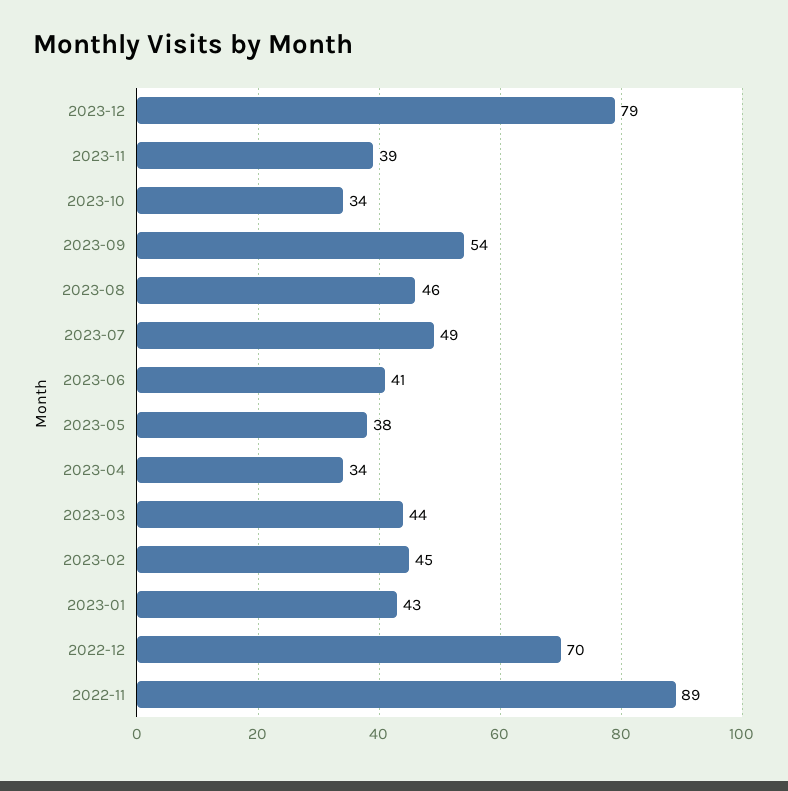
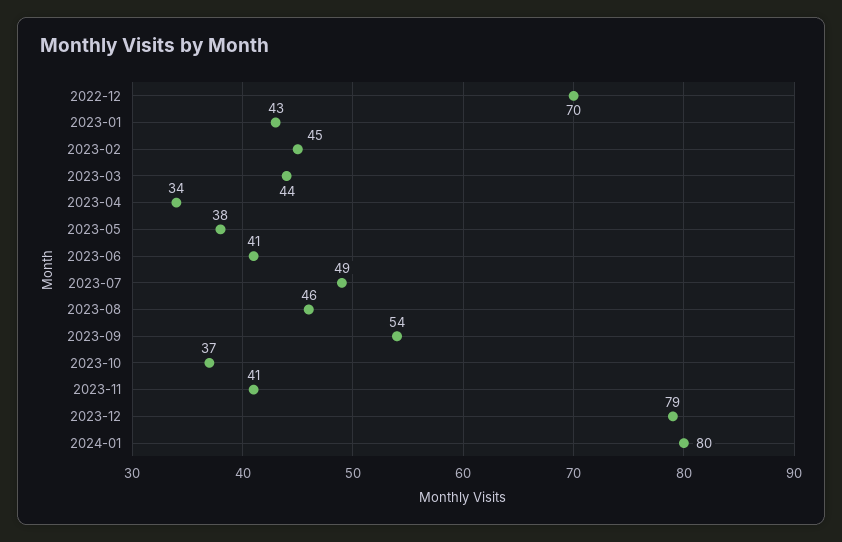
2023-11: 39 -> 41
2023-10: 34 -> 37
2022-11: 89 -> none
2024-01: none -> 80

